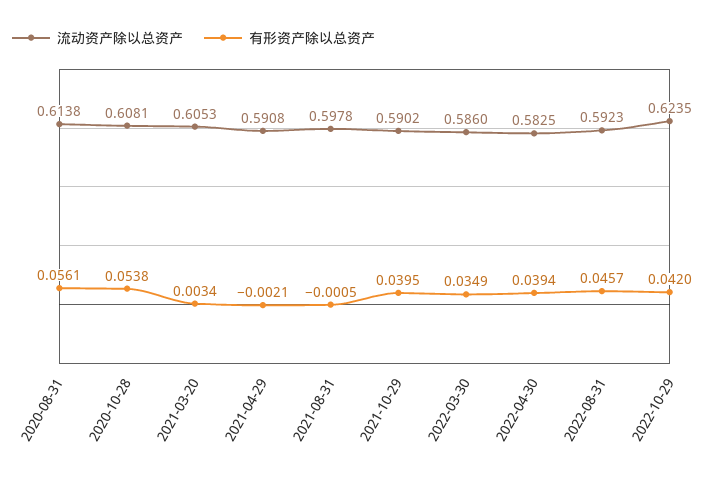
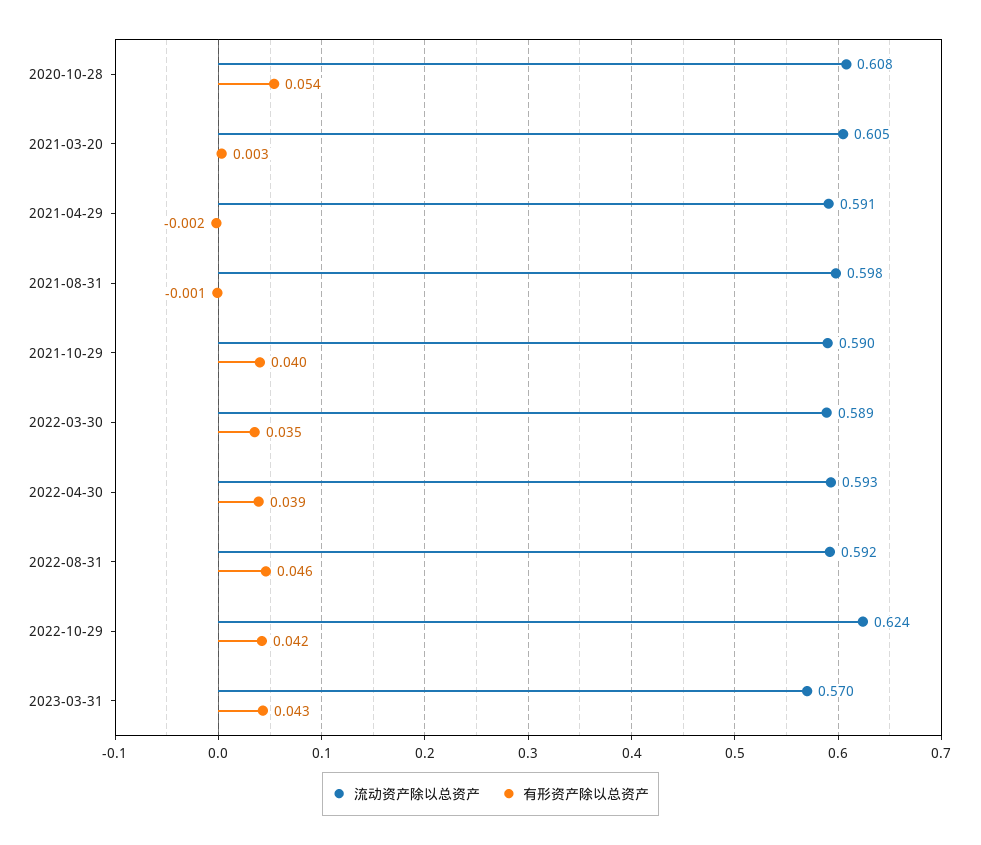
流动资产除以总资产, 2020-08-31: 0.6138 -> none
有形资产除以总资产, 2020-08-31: 0.0561 -> none
流动资产除以总资产, 2022-03-30: 0.586 -> 0.589
流动资产除以总资产, 2022-04-30: 0.5825 -> 0.593
流动资产除以总资产, 2023-03-31: none -> 0.57
有形资产除以总资产, 2023-03-31: none -> 0.043

